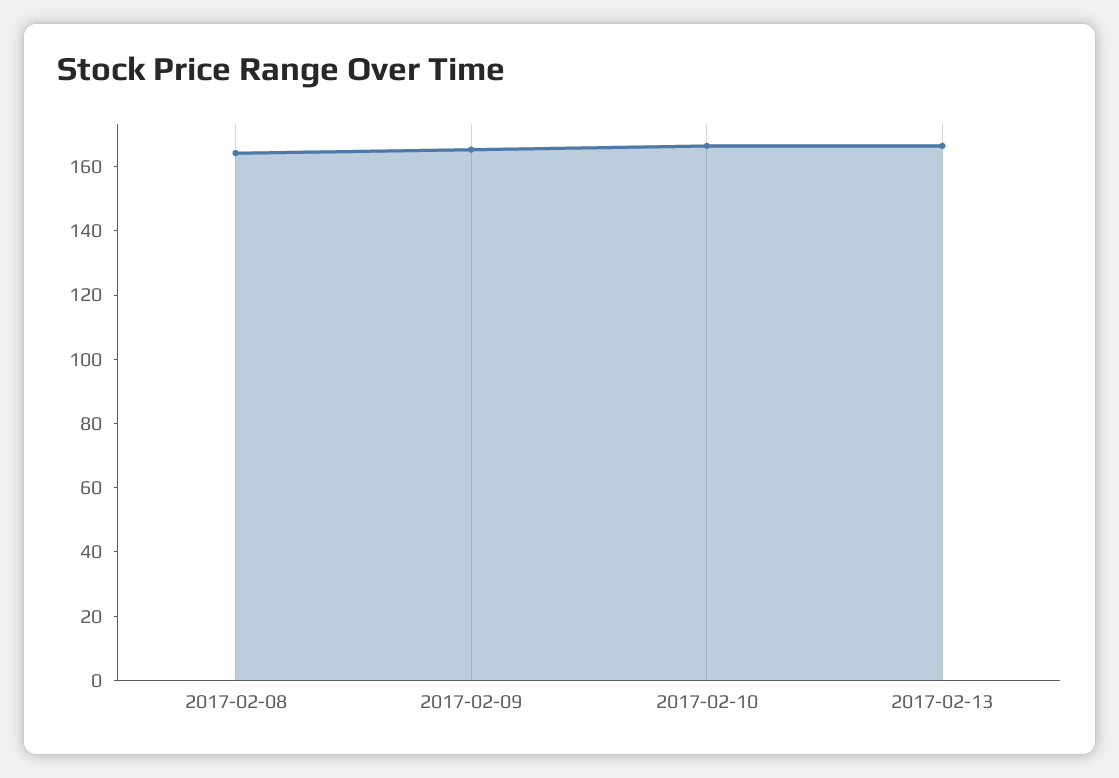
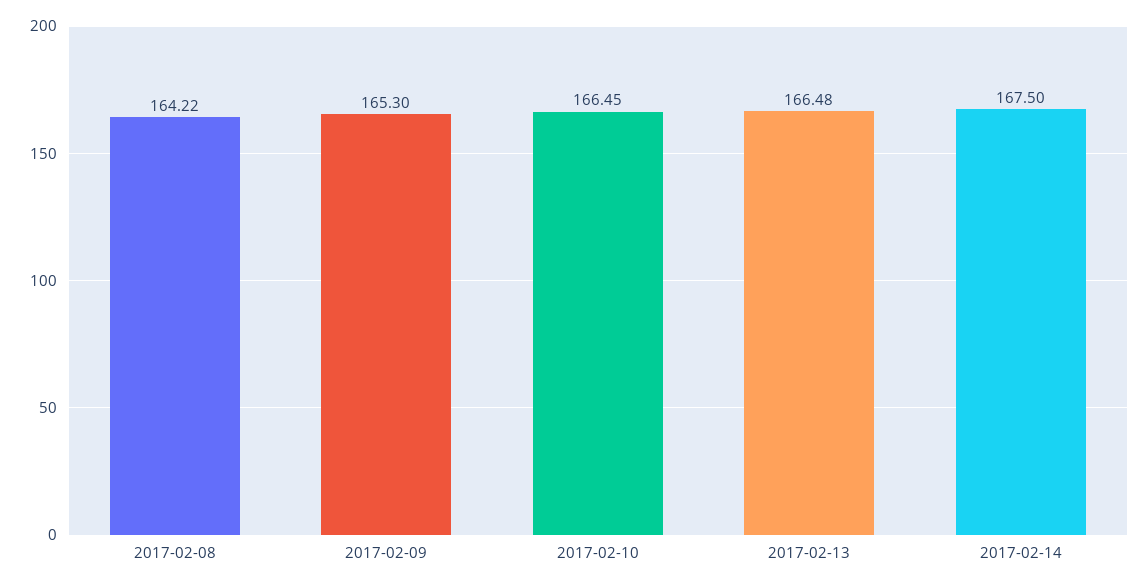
2017-02-14: none -> 167.5

